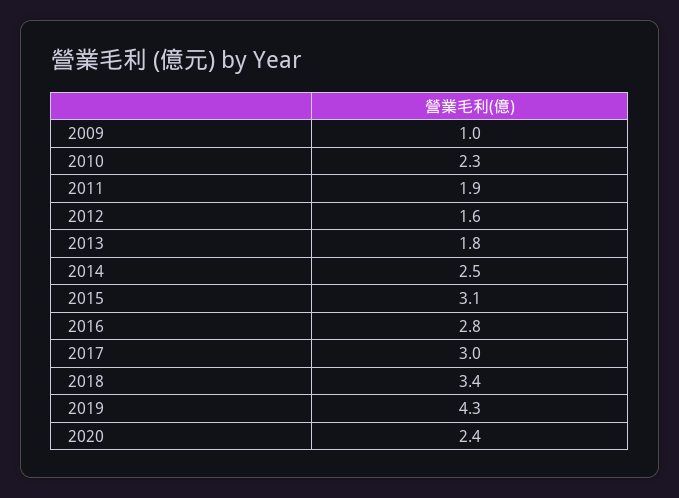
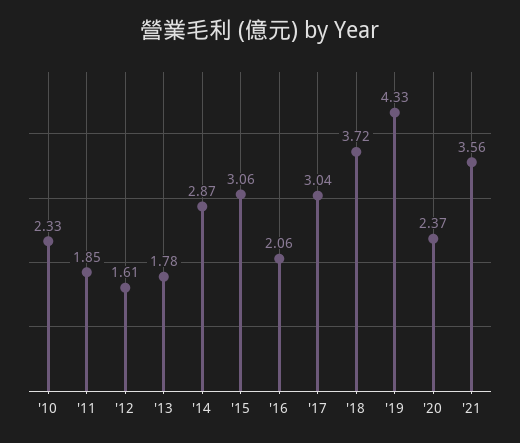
2009: 1 -> none
2014: 2.5 -> 2.87
2016: 2.8 -> 2.06
2018: 3.4 -> 3.72
'21: none -> 3.56

